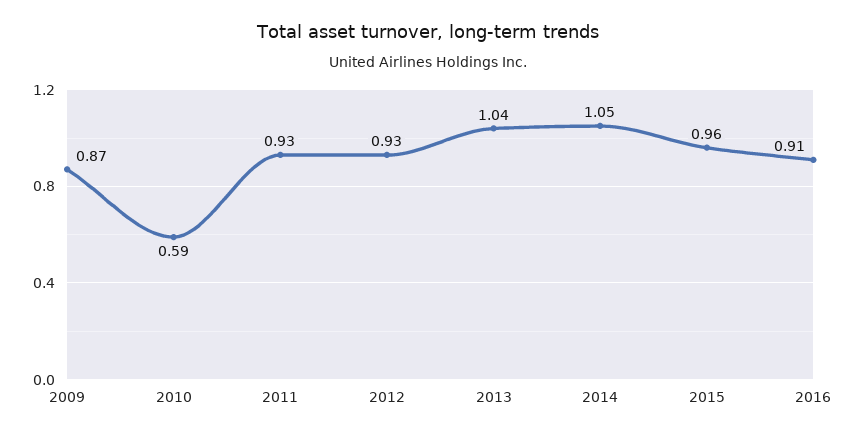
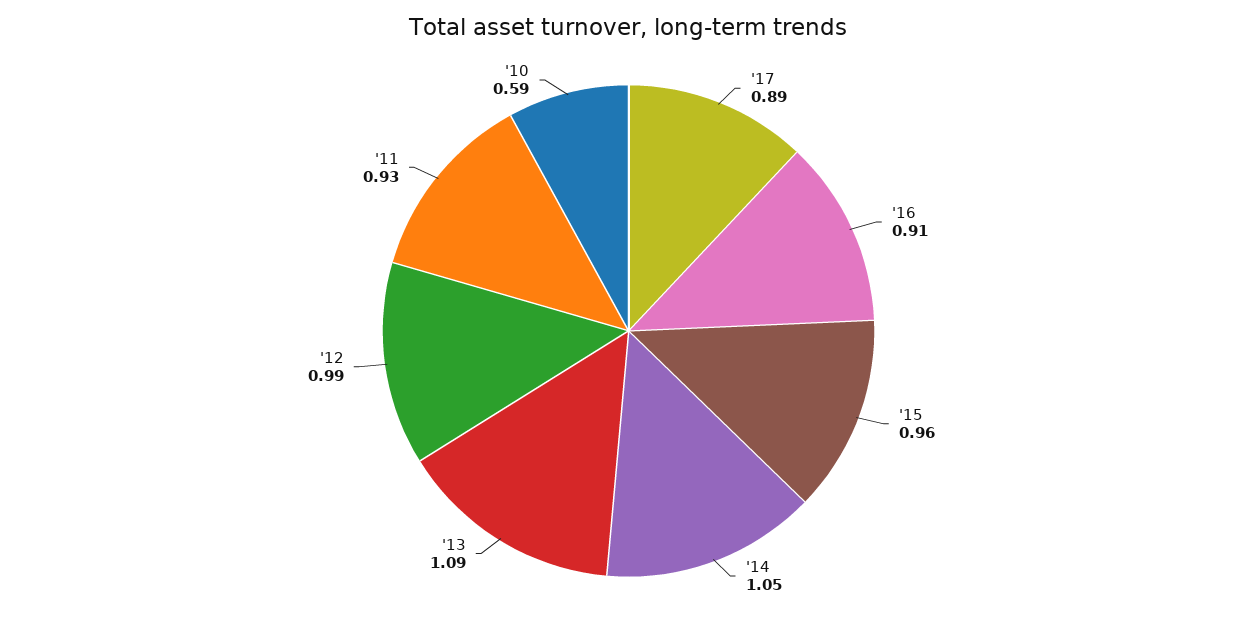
2009: 0.87 -> none
2012: 0.93 -> 0.99
2013: 1.04 -> 1.09
'17: none -> 0.89

